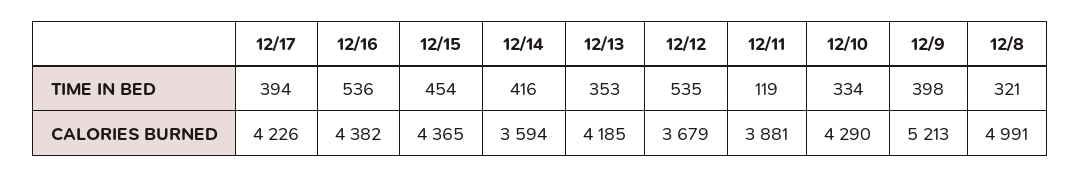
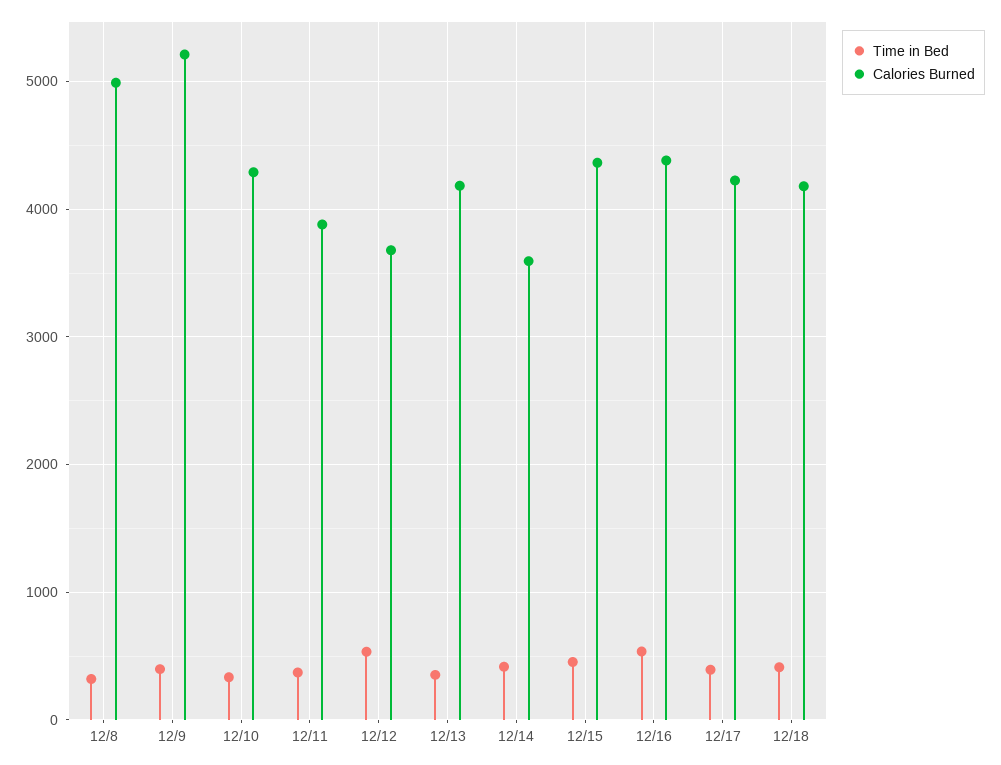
TIME IN BED, 12/11: 119 -> 400
TIME IN BED, 12/18: none -> 400
CALORIES BURNED, 12/18: none -> 4200

